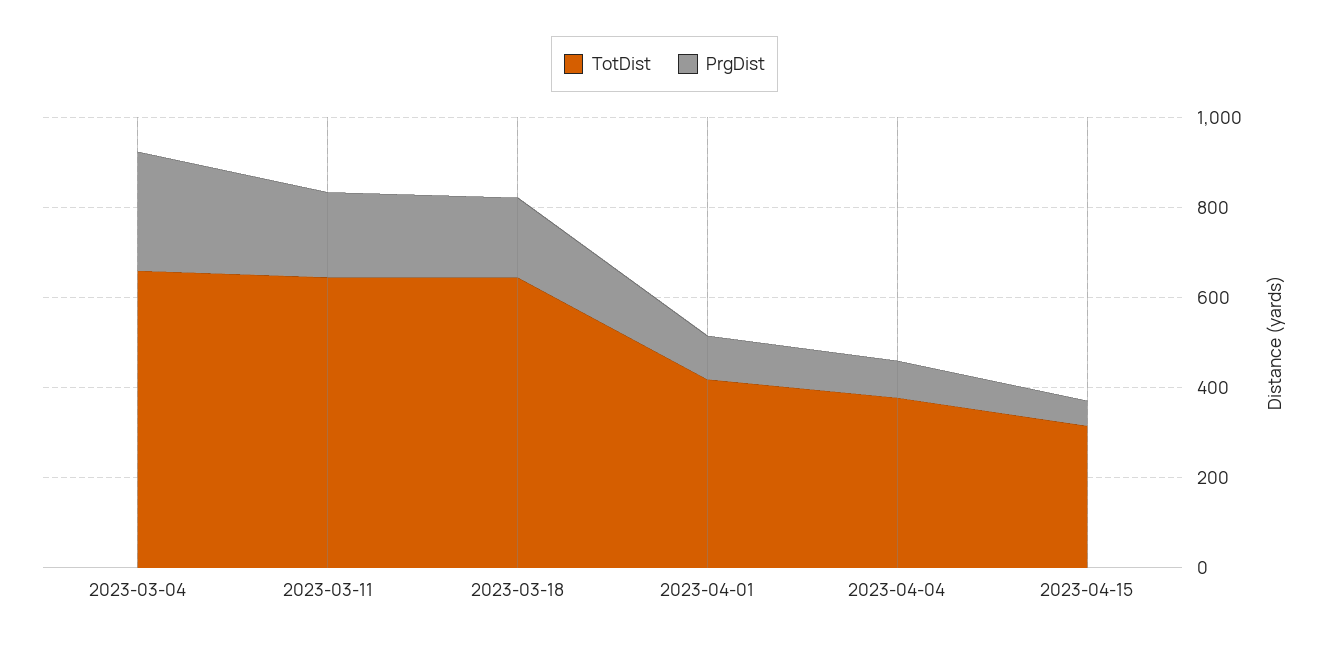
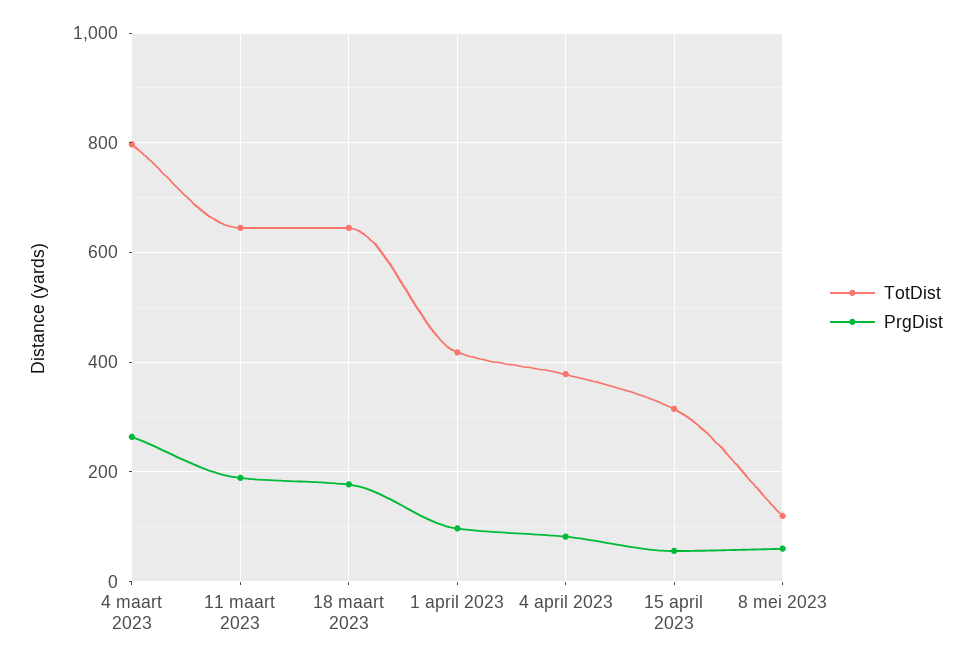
TotDist, 2023-03-04: 650 -> 800
TotDist, 8 mei 2023: none -> 120
PrgDist, 8 mei 2023: none -> 60

